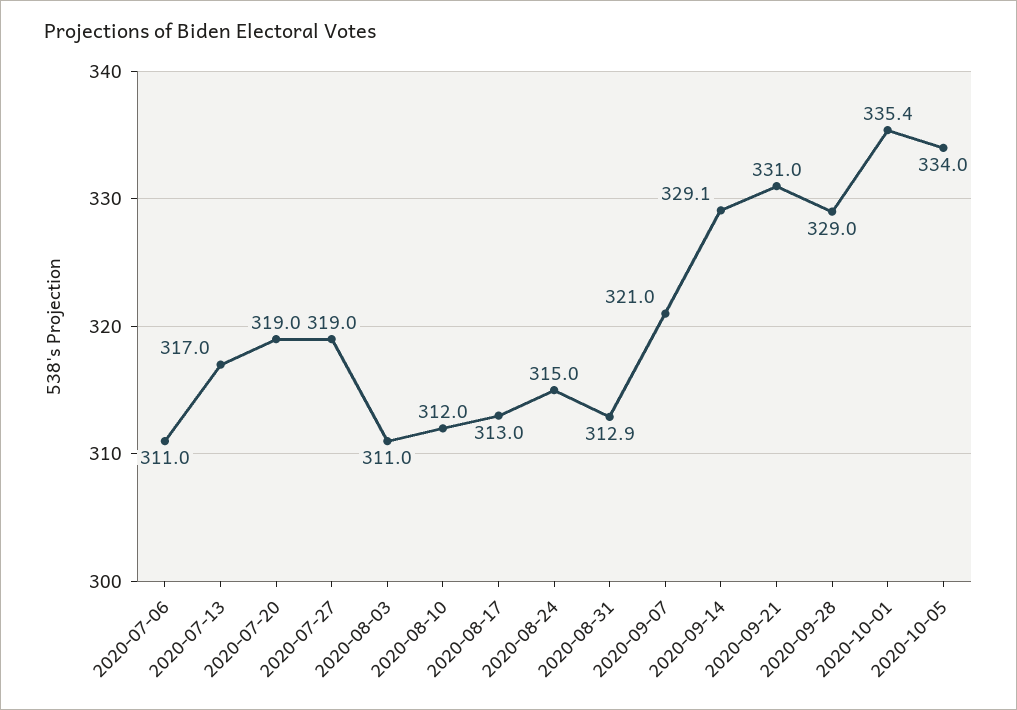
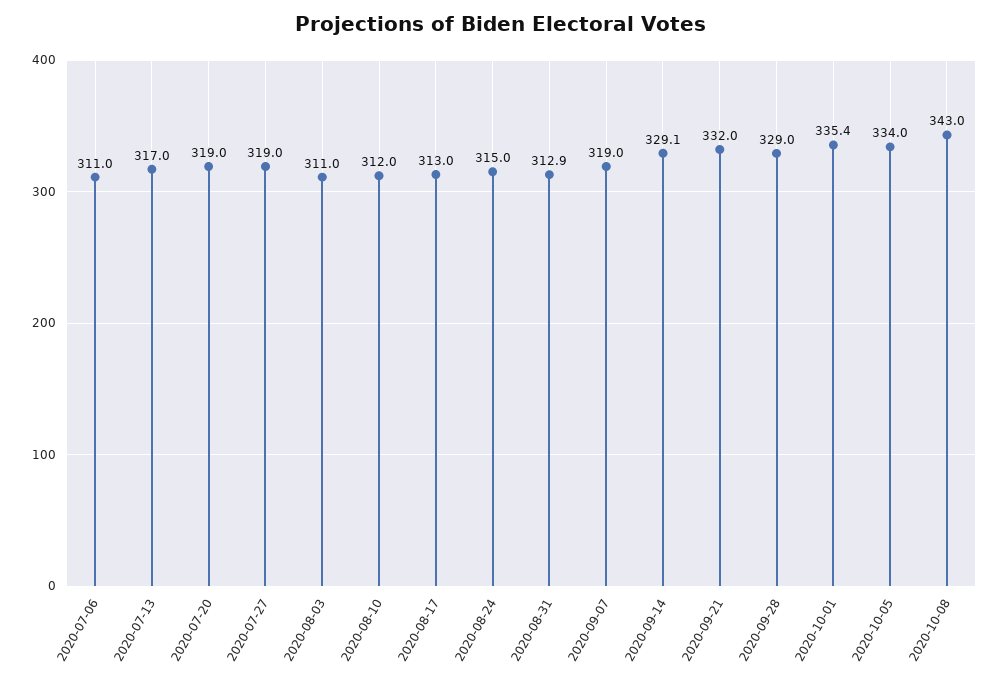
2020-09-07: 321 -> 319
2020-09-21: 331 -> 332
2020-10-08: none -> 343

